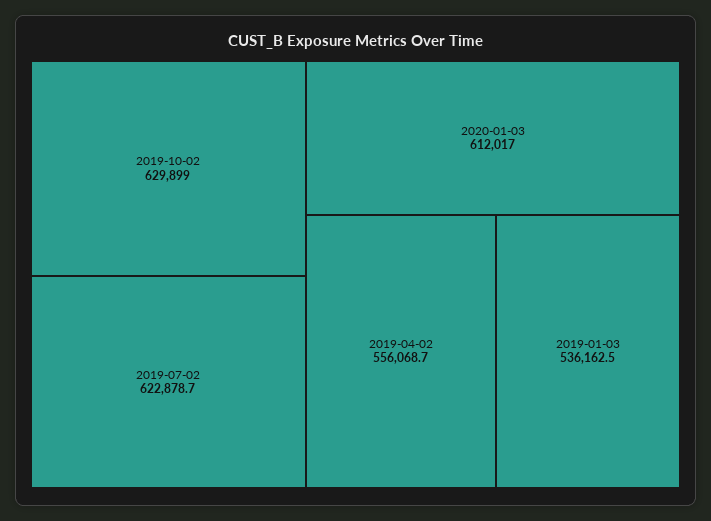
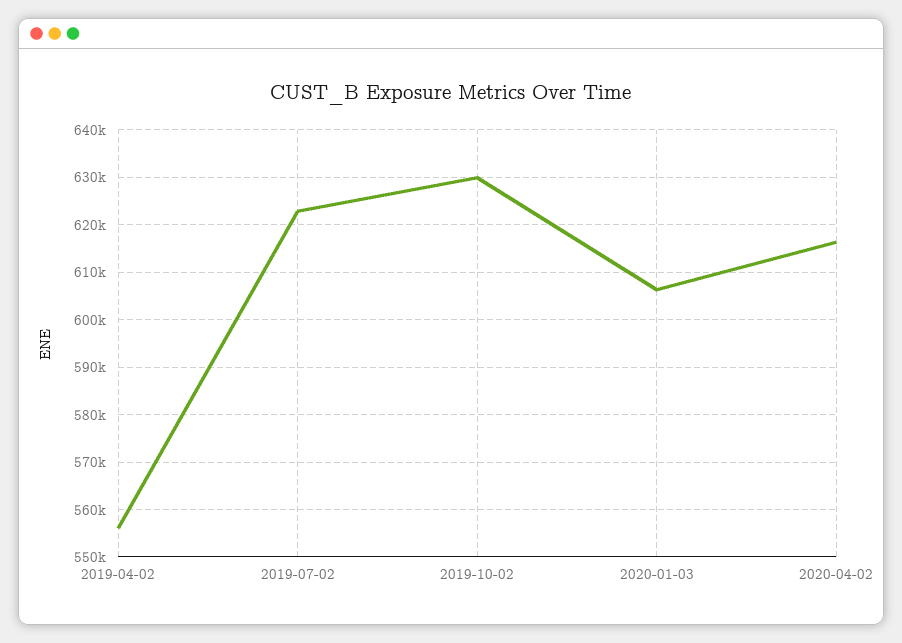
2020-01-03: 612017 -> 606000
2019-01-03: 536162.5 -> none
2020-04-02: none -> 616000

